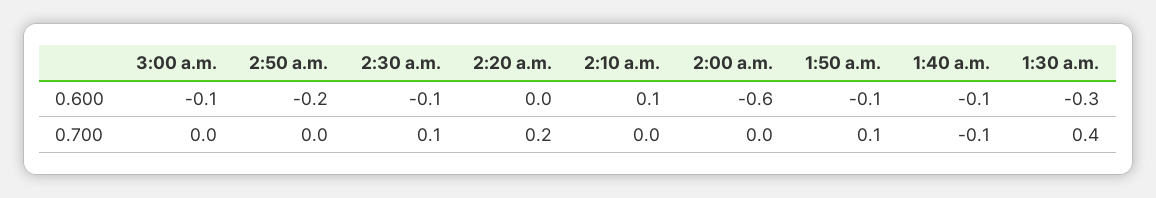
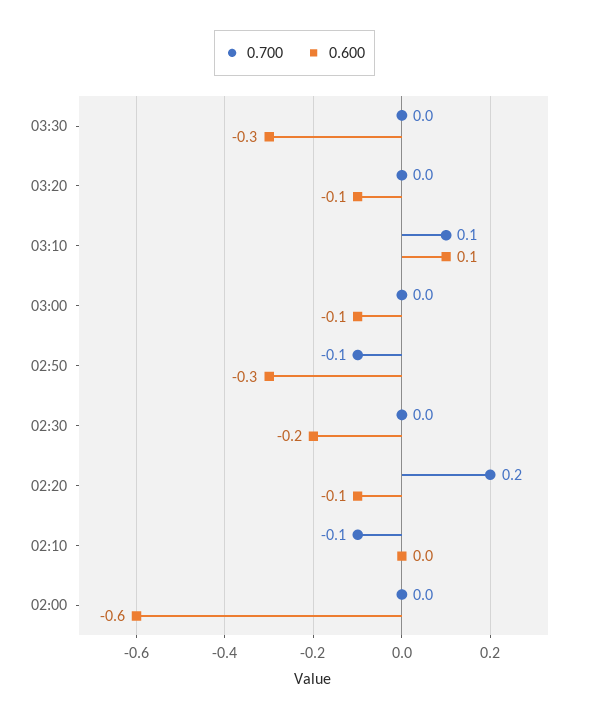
0.600, 2:50 a.m.: -0.2 -> -0.3
0.600, 2:30 a.m.: -0.1 -> -0.2
0.600, 2:20 a.m.: 0 -> -0.1
0.600, 2:10 a.m.: 0.1 -> 0
0.600, 1:50 a.m.: -0.1 -> none
0.600, 1:40 a.m.: -0.1 -> none
0.600, 1:30 a.m.: -0.3 -> none
0.700, 2:50 a.m.: 0 -> -0.1
0.700, 2:30 a.m.: 0.1 -> 0
0.700, 2:10 a.m.: 0 -> -0.1
0.700, 1:50 a.m.: 0.1 -> none
0.700, 1:40 a.m.: -0.1 -> none
0.700, 1:30 a.m.: 0.4 -> none
0.700, 03:30: none -> 0
0.600, 03:30: none -> -0.3
0.700, 03:20: none -> 0
0.600, 03:20: none -> -0.1
0.700, 03:10: none -> 0.1
0.600, 03:10: none -> 0.1

